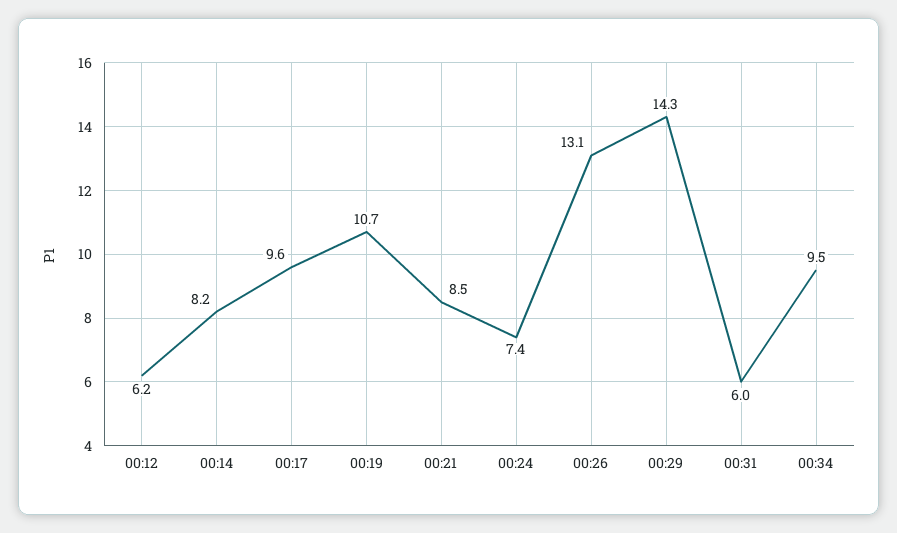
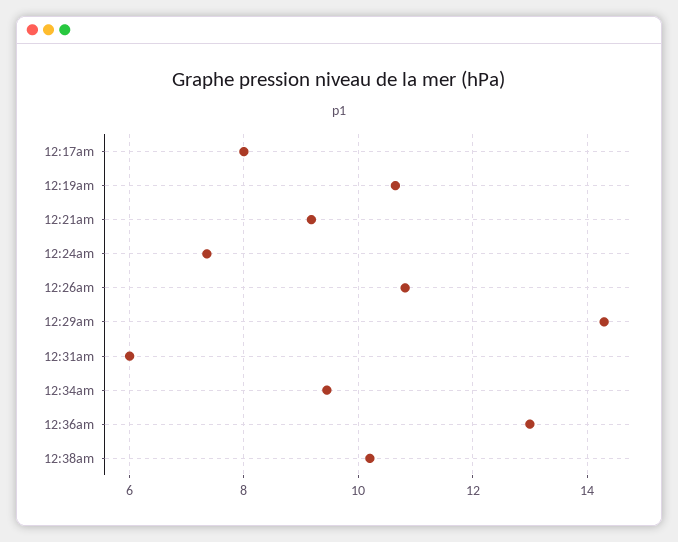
00:12: 6.2 -> none
00:14: 8.2 -> none
00:17: 9.6 -> 8
00:21: 8.5 -> 9.2
00:26: 13.1 -> 10.8
12:36am: none -> 13
12:38am: none -> 10.2

